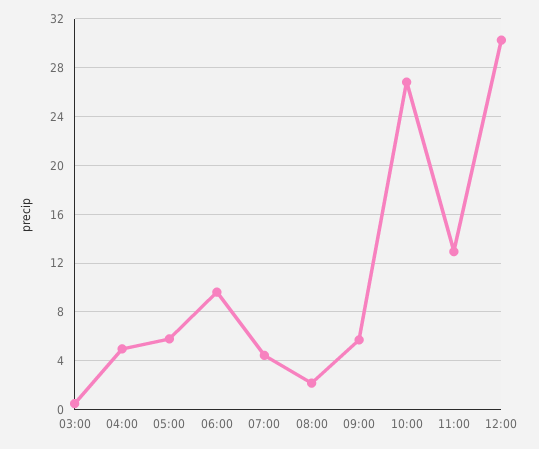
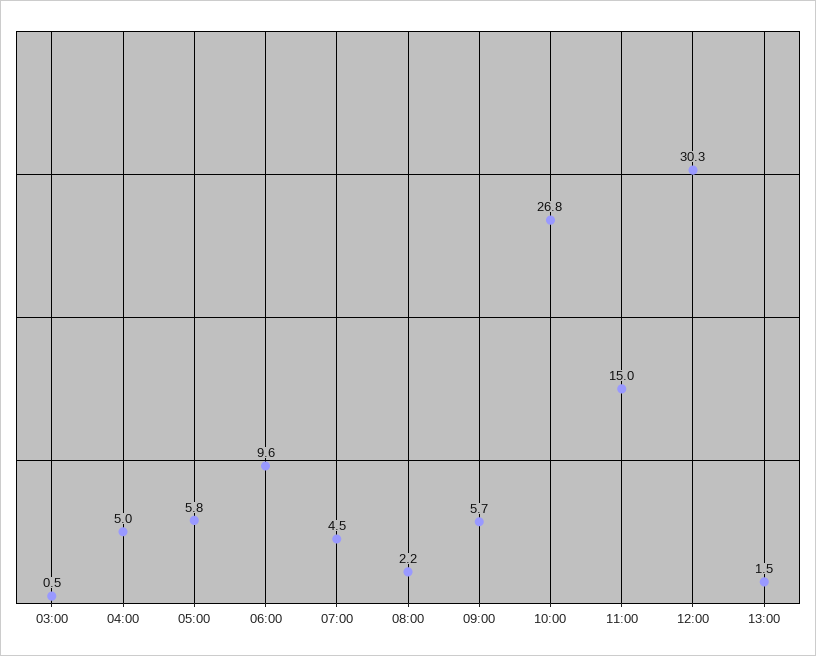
11:00: 13 -> 15
13:00: none -> 1.5

